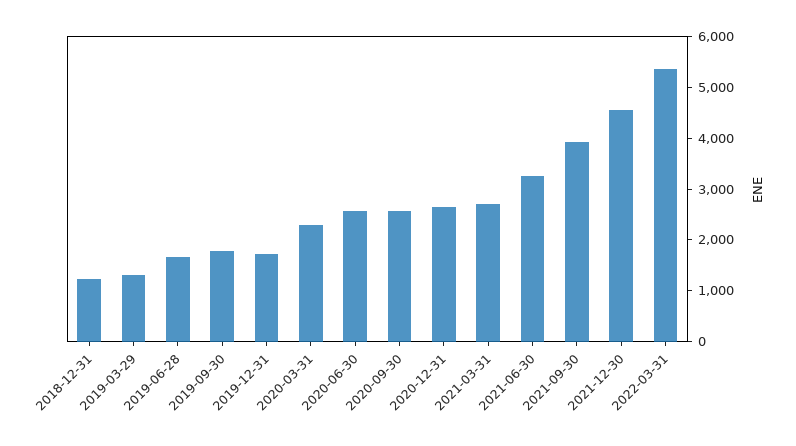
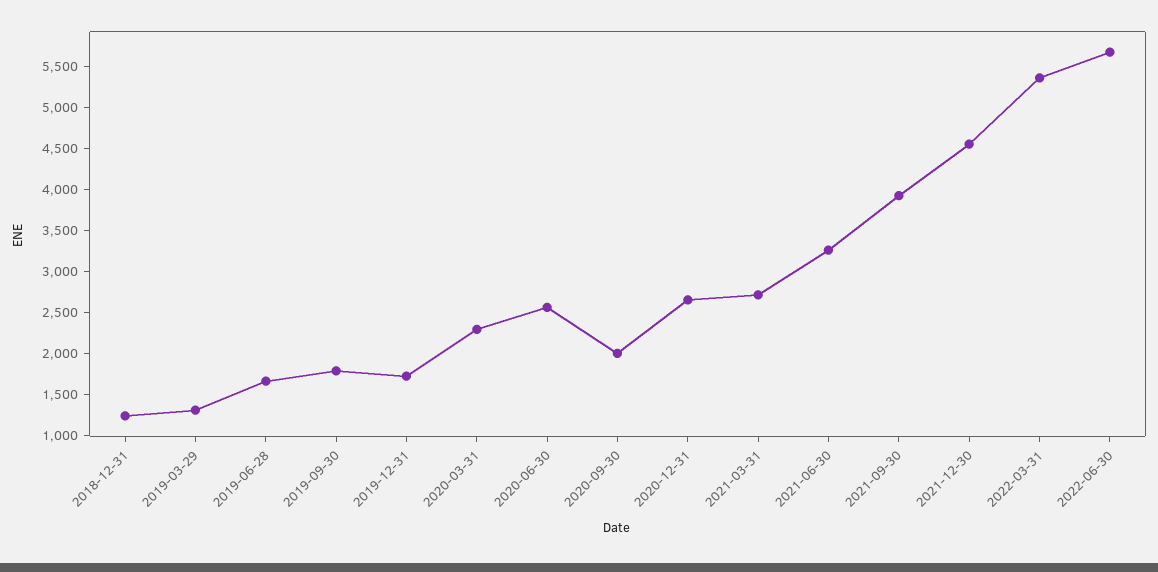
2020-09-30: 2600 -> 2000
2022-06-30: none -> 5700

